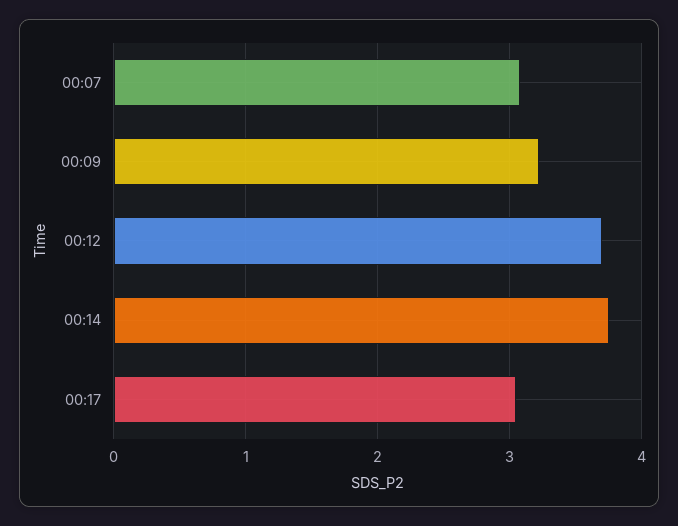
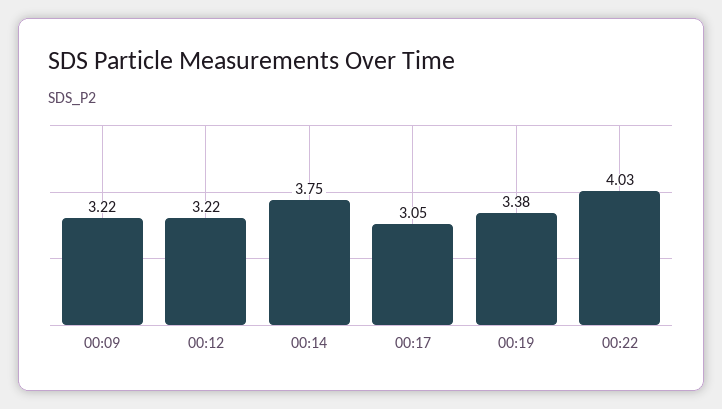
00:07: 3.1 -> none
00:12: 3.7 -> 3.22
00:19: none -> 3.38
00:22: none -> 4.03

